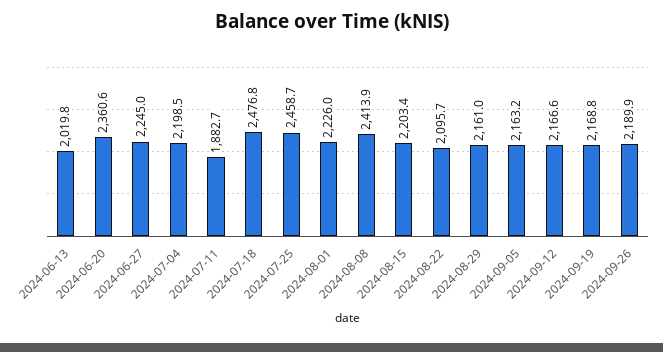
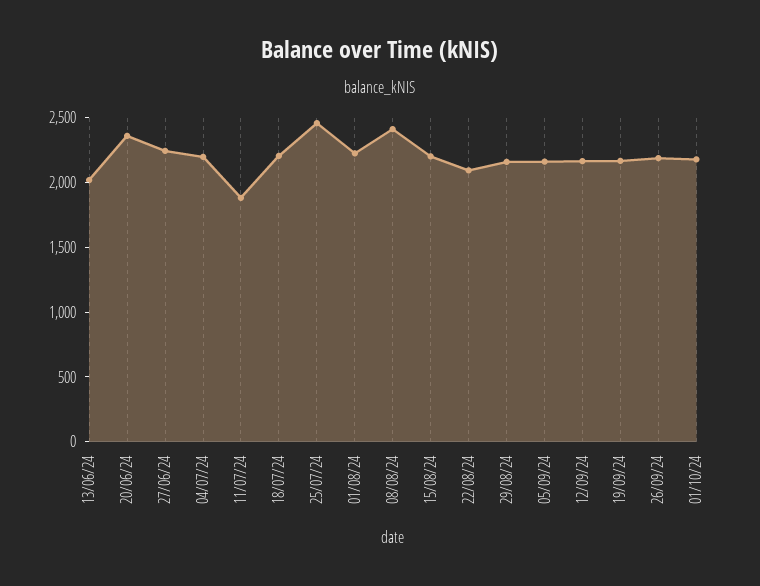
2024-07-18: 2476.8 -> 2200
01/10/24: none -> 2200

